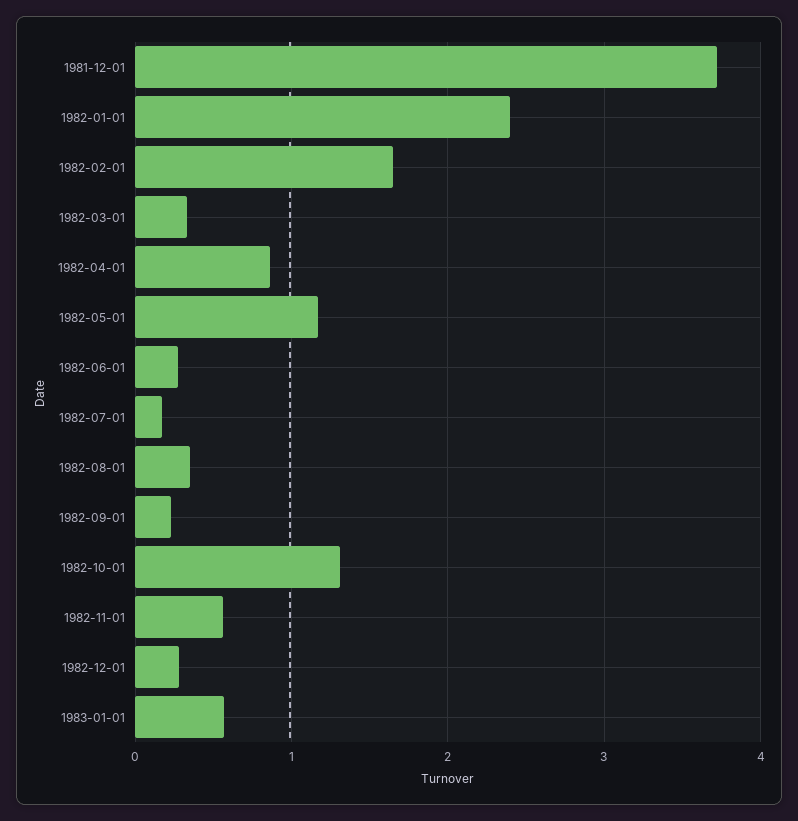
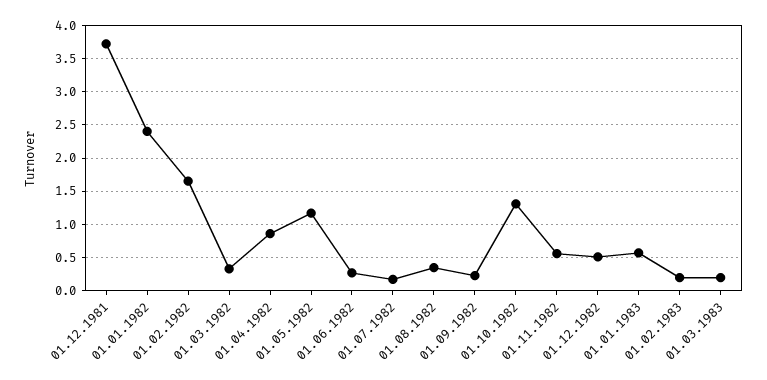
1982-12-01: 0.3 -> 0.5
01.02.1983: none -> 0.2
01.03.1983: none -> 0.2

